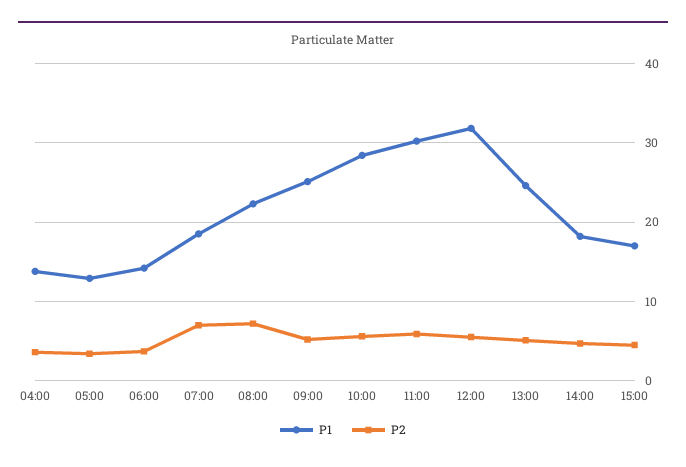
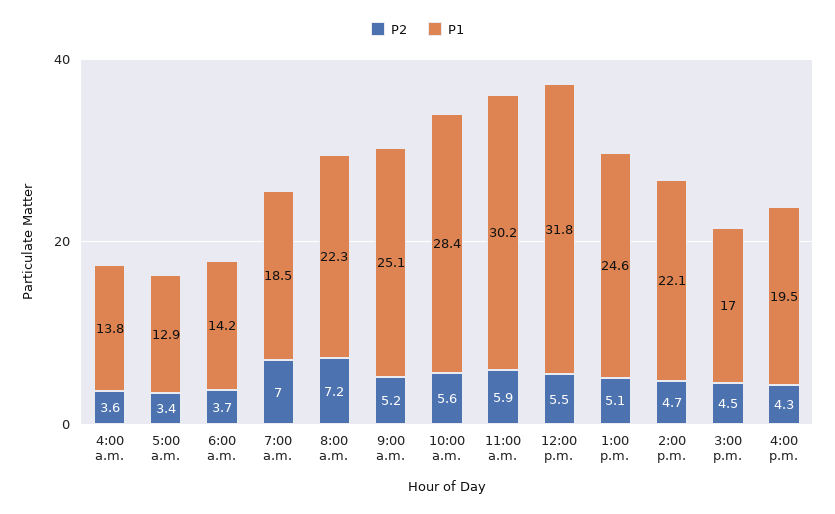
P1, 14:00: 18 -> 22.1
P2, 4:00 p.m.: none -> 4.3
P1, 4:00 p.m.: none -> 19.5

